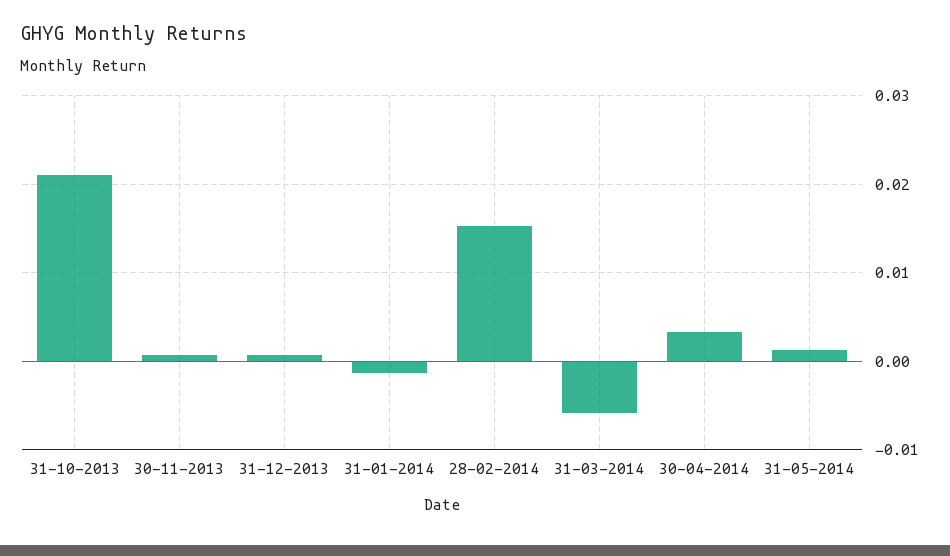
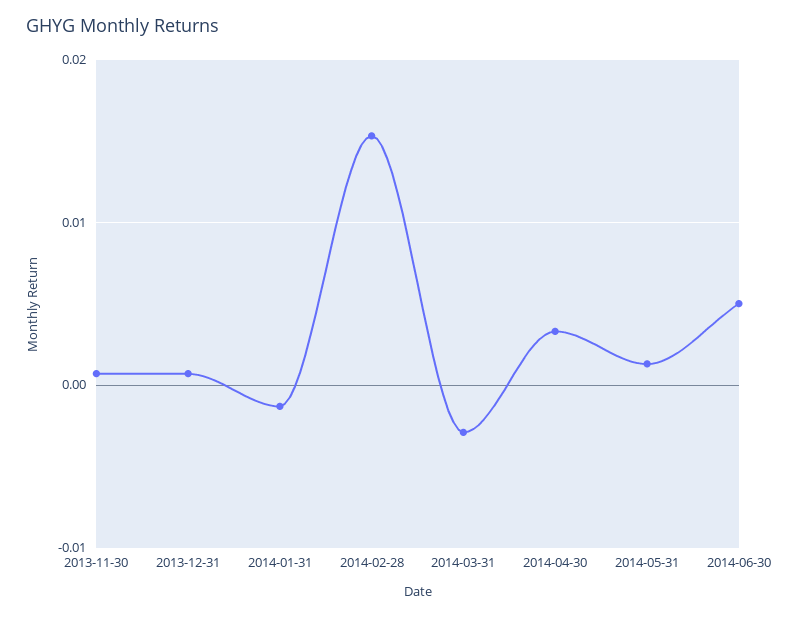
31-10-2013: 0.021 -> none
31-03-2014: -0.006 -> -0.003
2014-06-30: none -> 0.005

